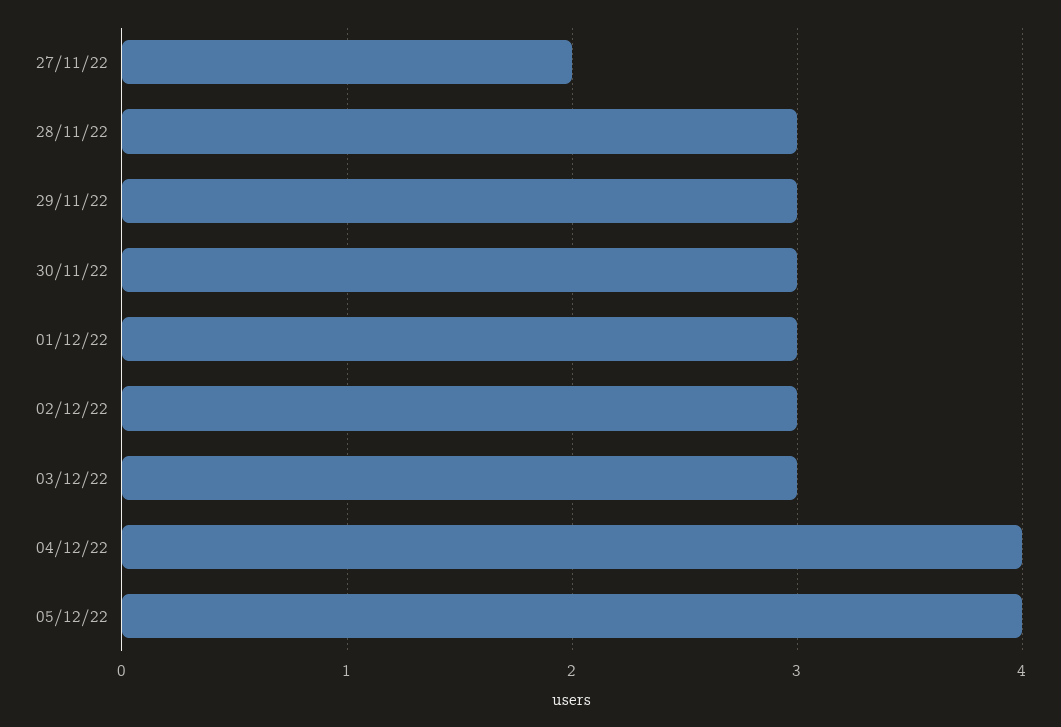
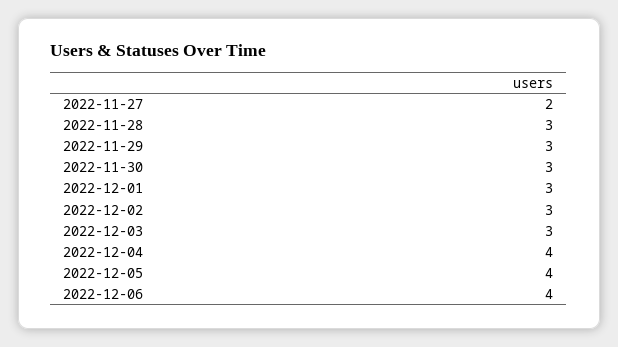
2022-12-06: none -> 4

